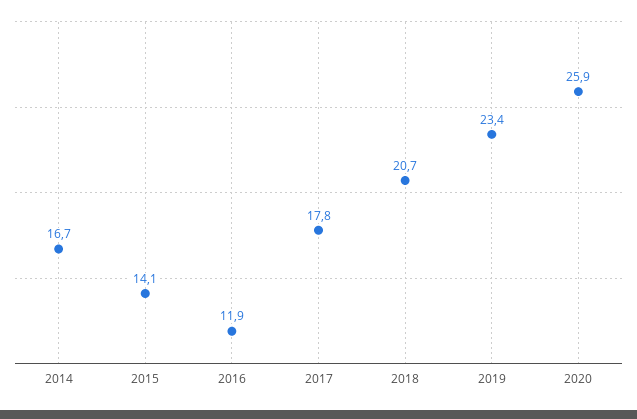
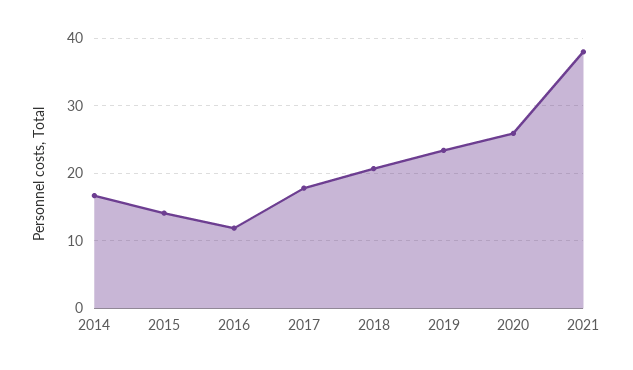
2021: none -> 38

